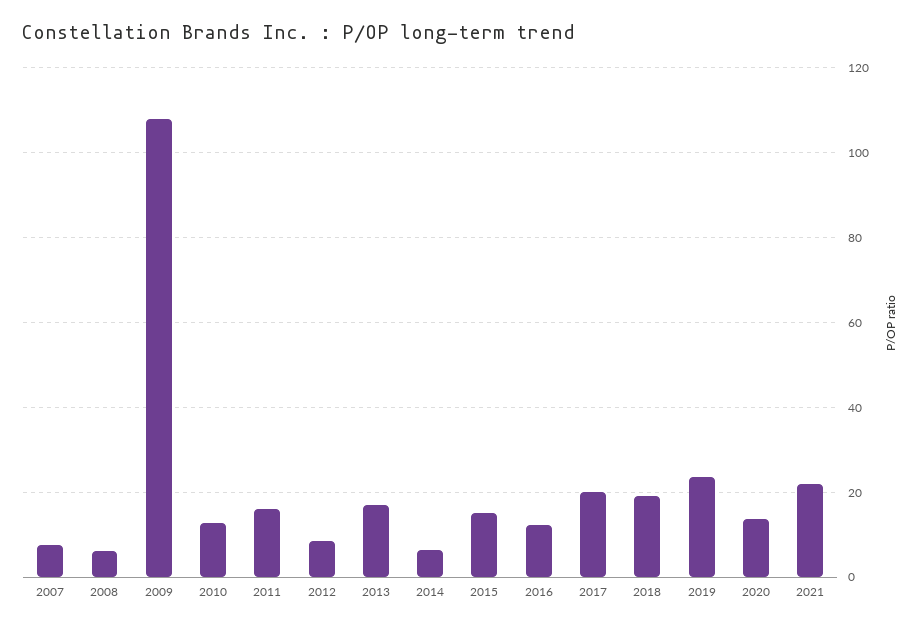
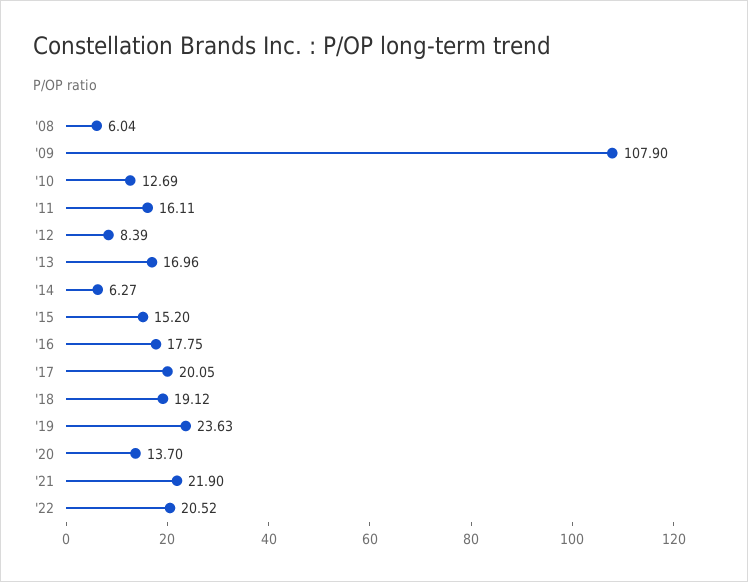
2007: 8 -> none
2016: 12 -> 17.75
'22: none -> 20.52

